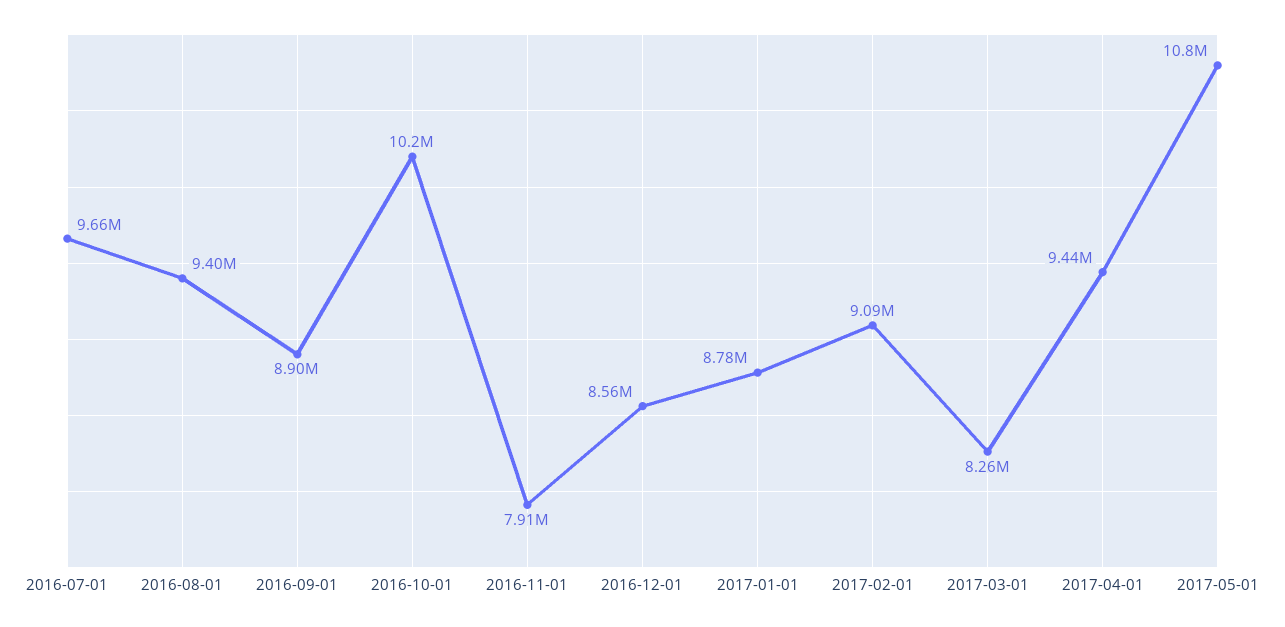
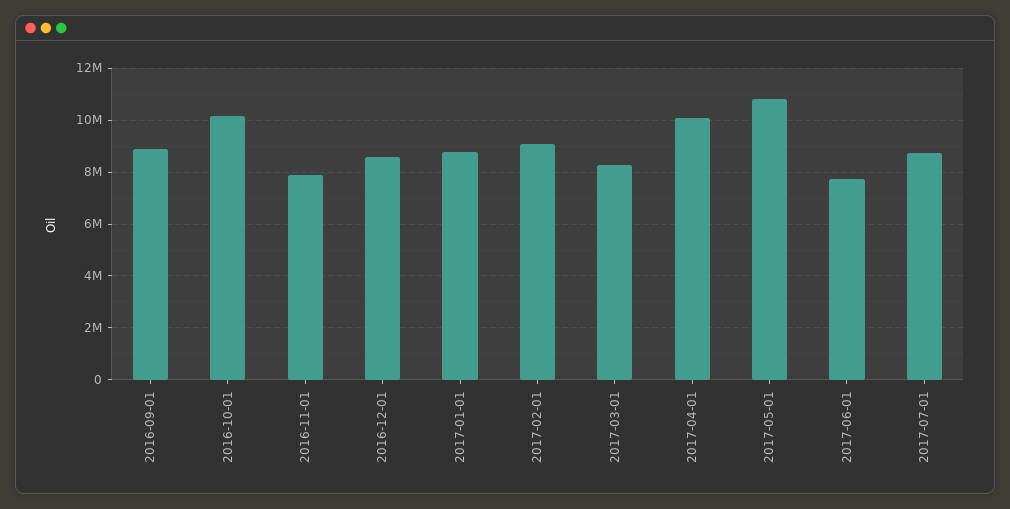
2016-07-01: 9660000 -> none
2016-08-01: 9400000 -> none
2017-04-01: 9440000 -> 10000000
2017-06-01: none -> 7750000
2017-07-01: none -> 8750000

